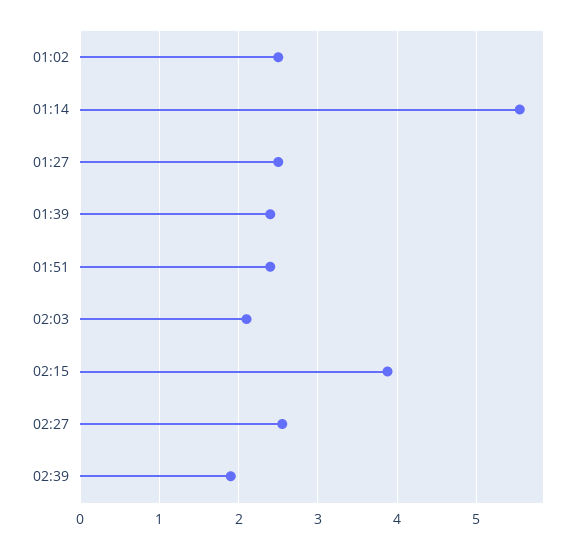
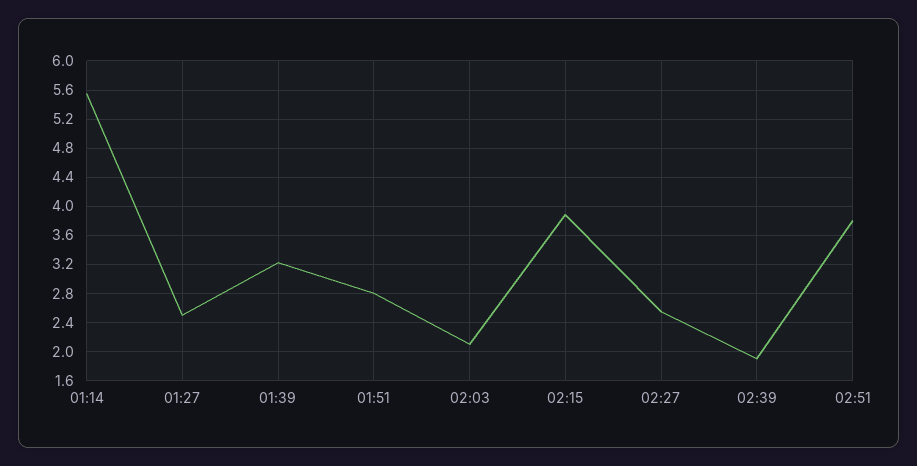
01:02: 2.5 -> none
01:39: 2.4 -> 3.2
01:51: 2.4 -> 2.8
02:51: none -> 3.8

